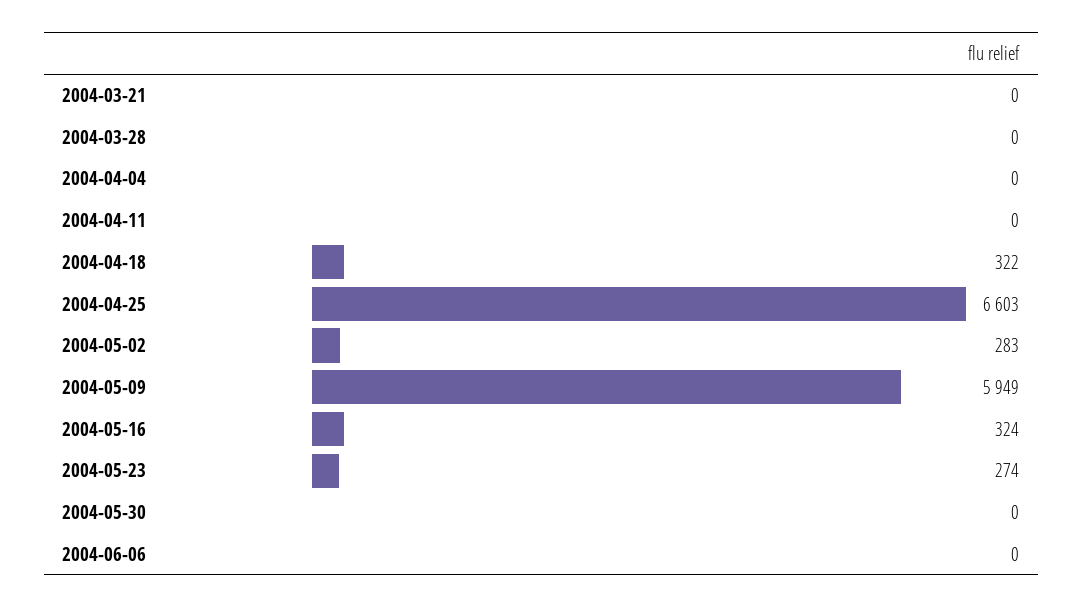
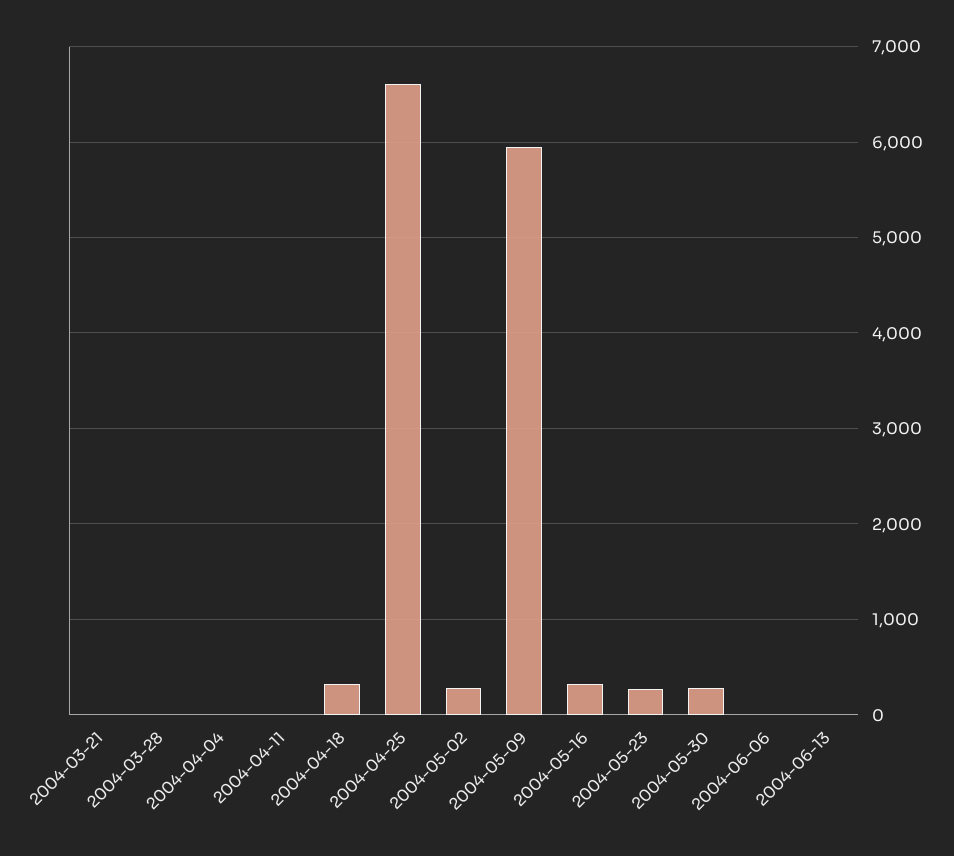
2004-05-30: 0 -> 300
2004-06-13: none -> 0

